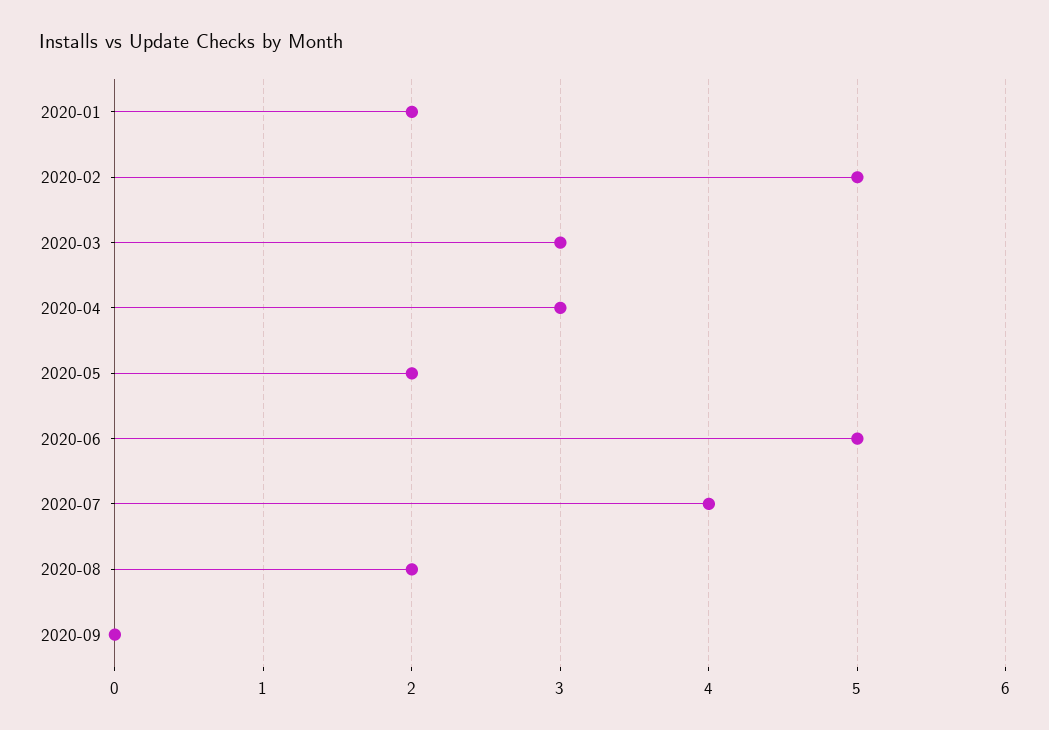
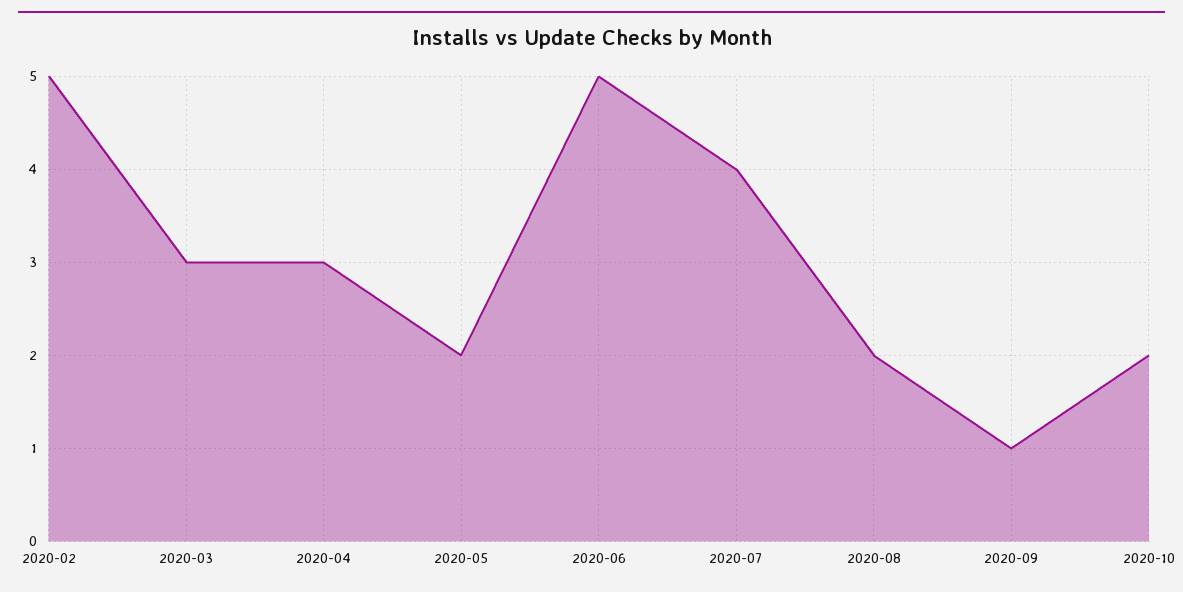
2020-01: 2 -> none
2020-09: 0 -> 1
2020-10: none -> 2

